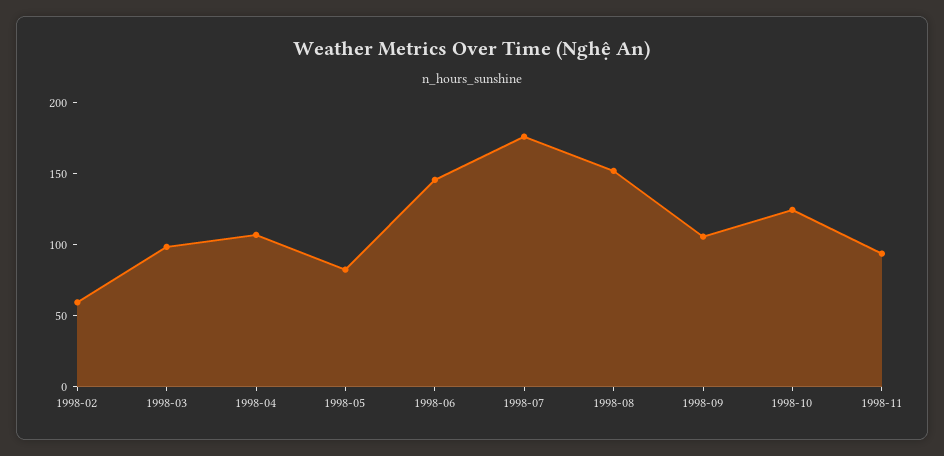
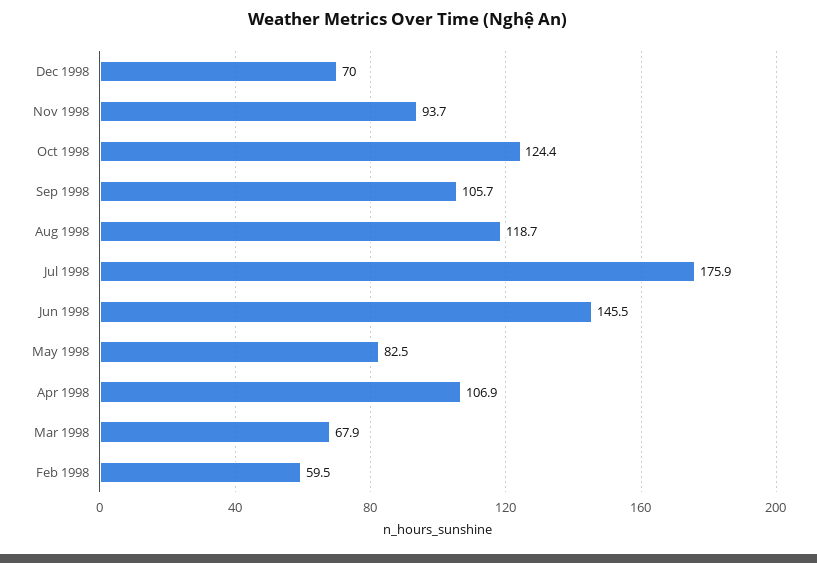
1998-03: 100 -> 67.9
1998-08: 150 -> 118.7
Dec 1998: none -> 70

